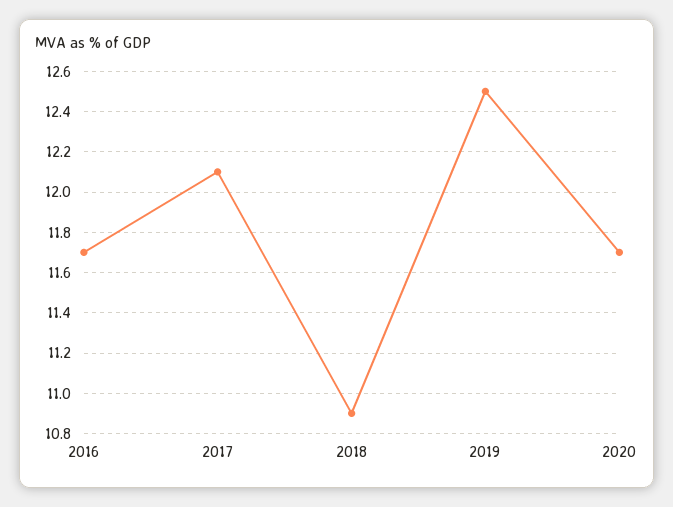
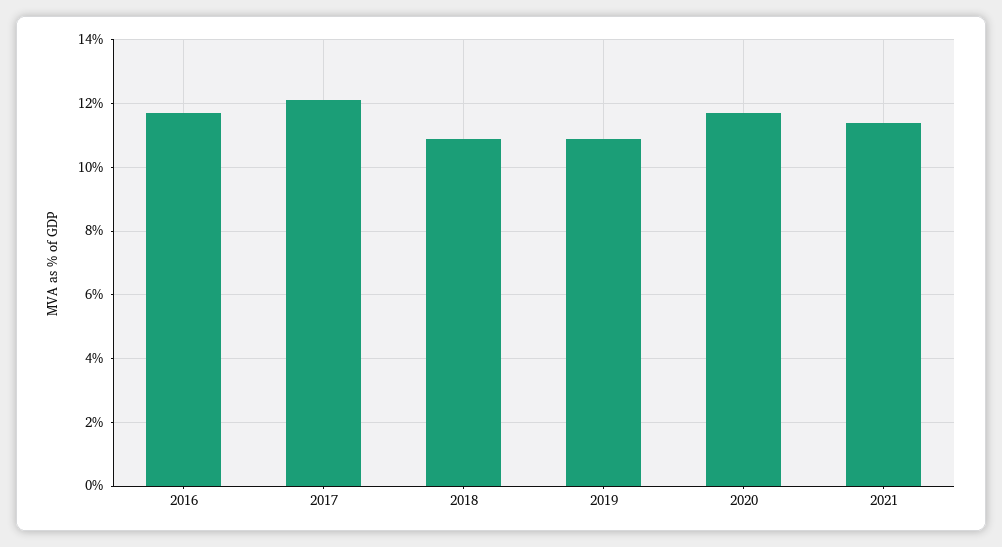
2019: 12.5 -> 11
2021: none -> 11.5

